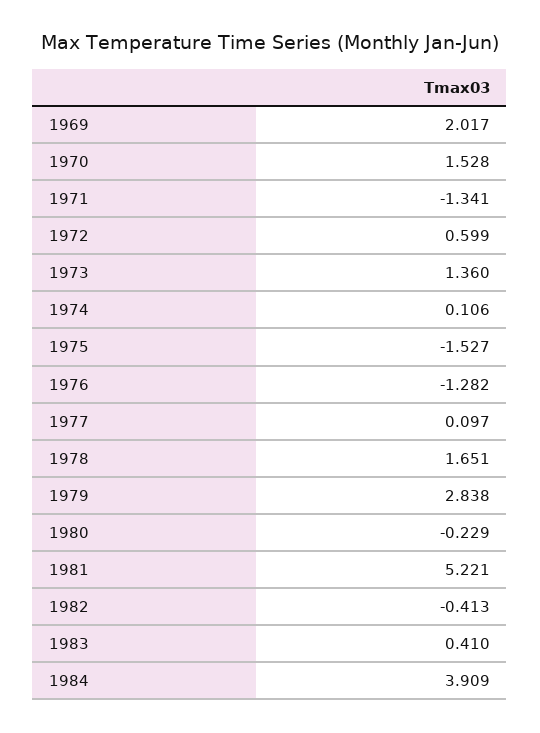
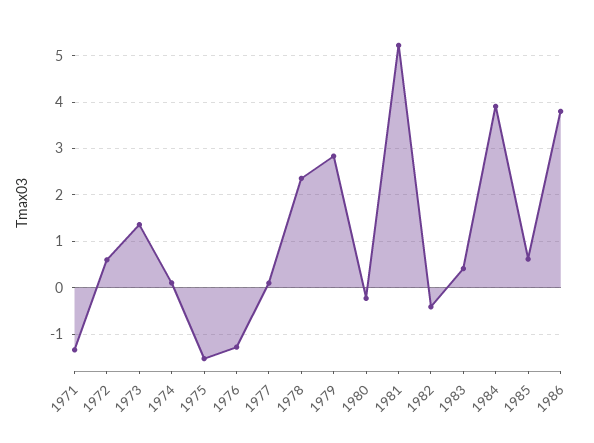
1969: 2.017 -> none
1970: 1.528 -> none
1978: 1.651 -> 2.4
1985: none -> 0.6
1986: none -> 3.8

